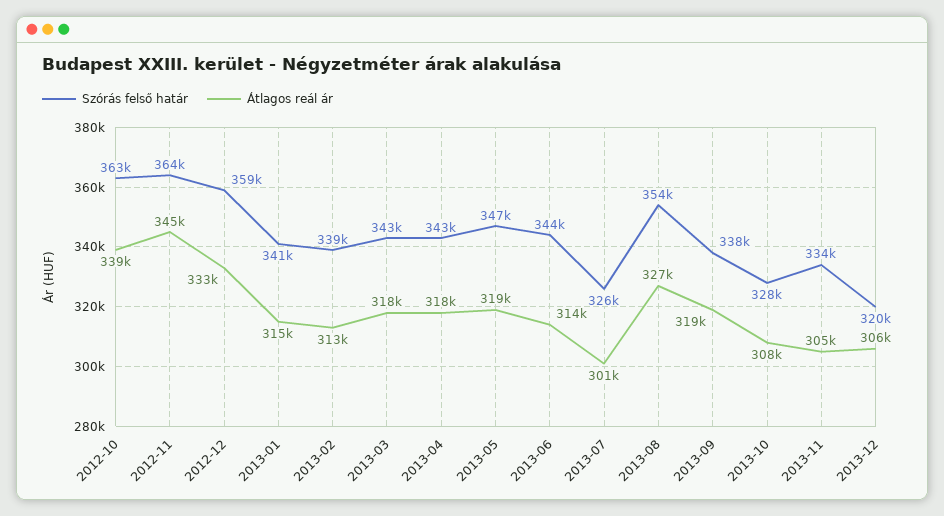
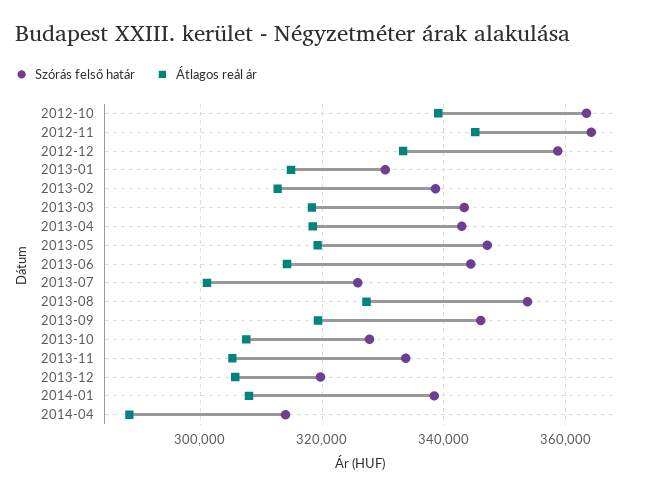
Szórás felső határ, 2013-01: 341000 -> 330000
Szórás felső határ, 2013-09: 338000 -> 346000
Szórás felső határ, 2014-01: none -> 338000
Átlagos reál ár, 2014-01: none -> 308000
Szórás felső határ, 2014-04: none -> 314000
Átlagos reál ár, 2014-04: none -> 288000

